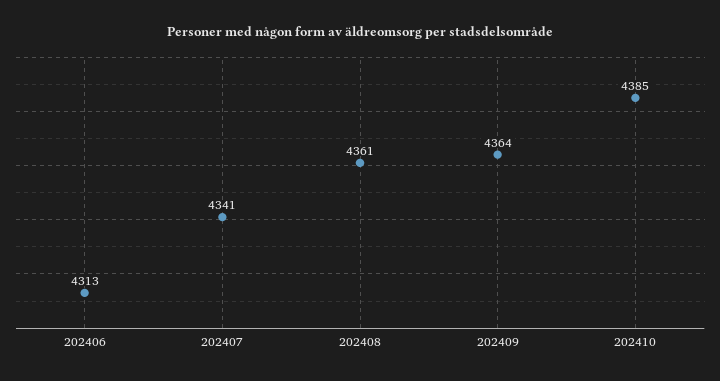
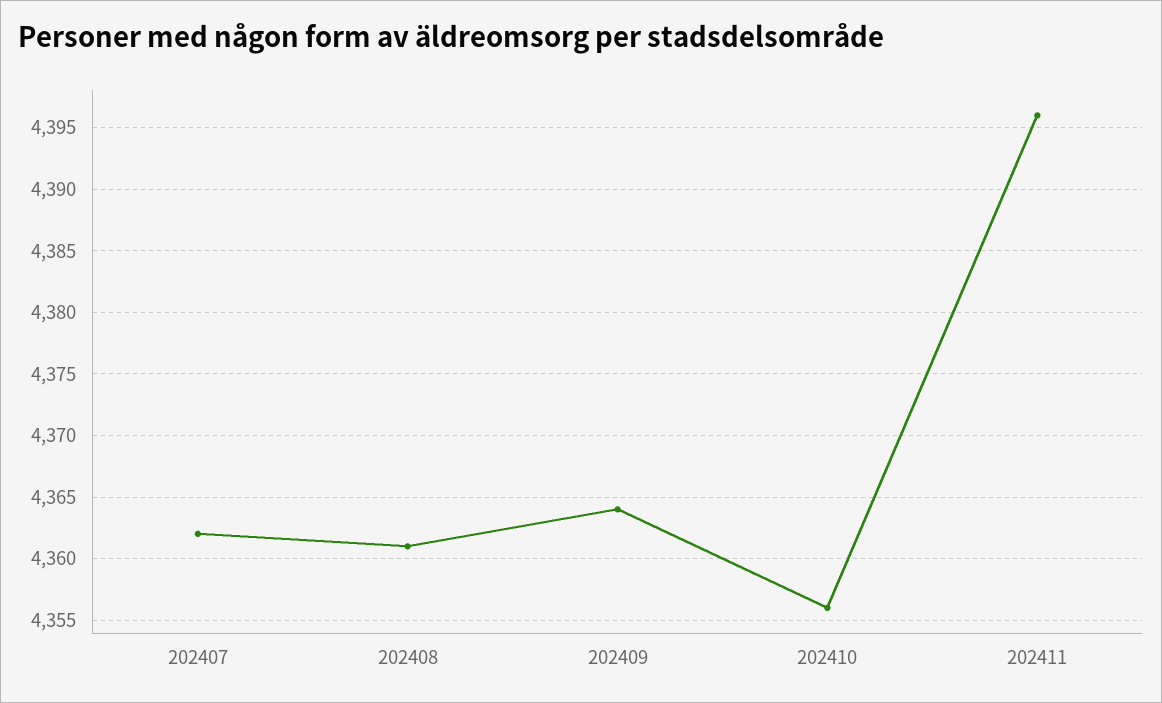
202406: 4313 -> none
202407: 4341 -> 4362
202410: 4385 -> 4356
202411: none -> 4396

